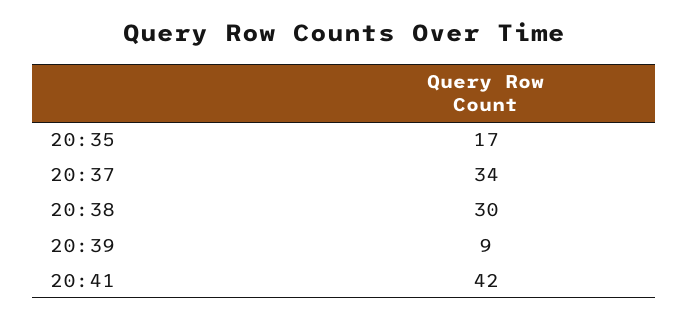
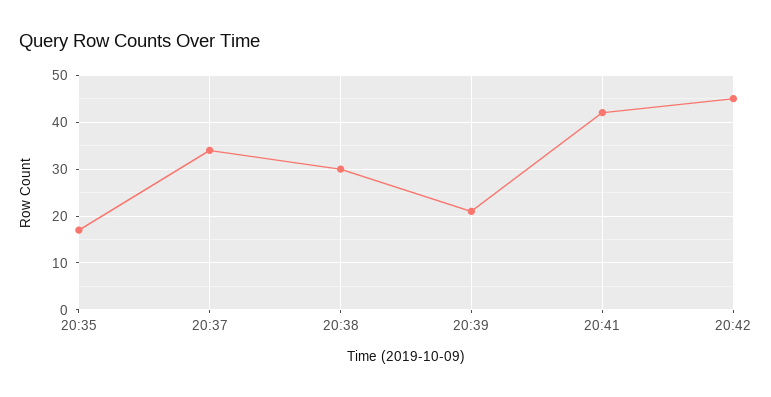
20:39: 9 -> 20
20:42: none -> 45

